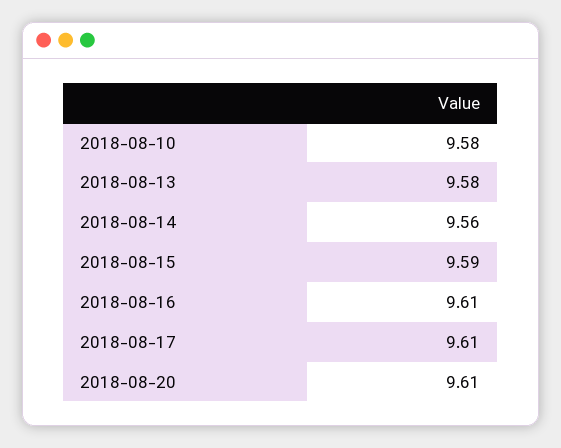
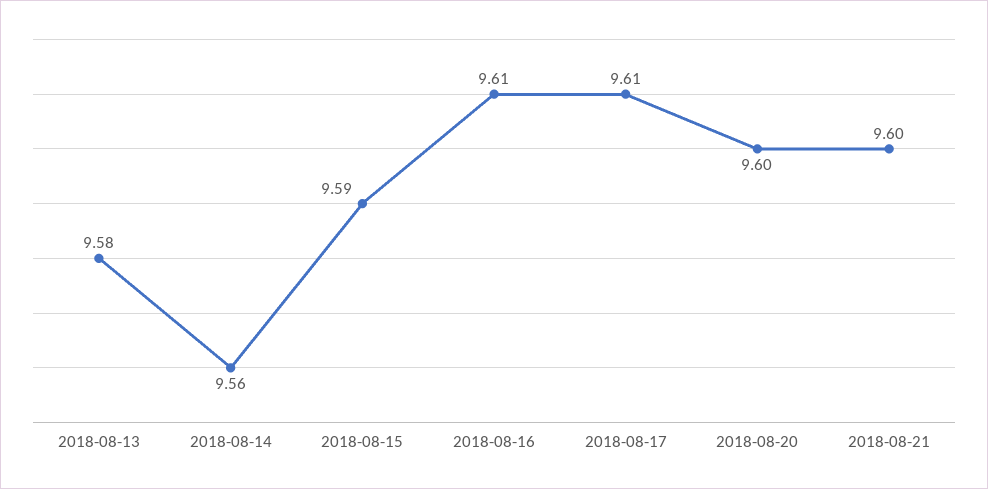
2018-08-10: 9.58 -> none
2018-08-20: 9.61 -> 9.6
2018-08-21: none -> 9.6

